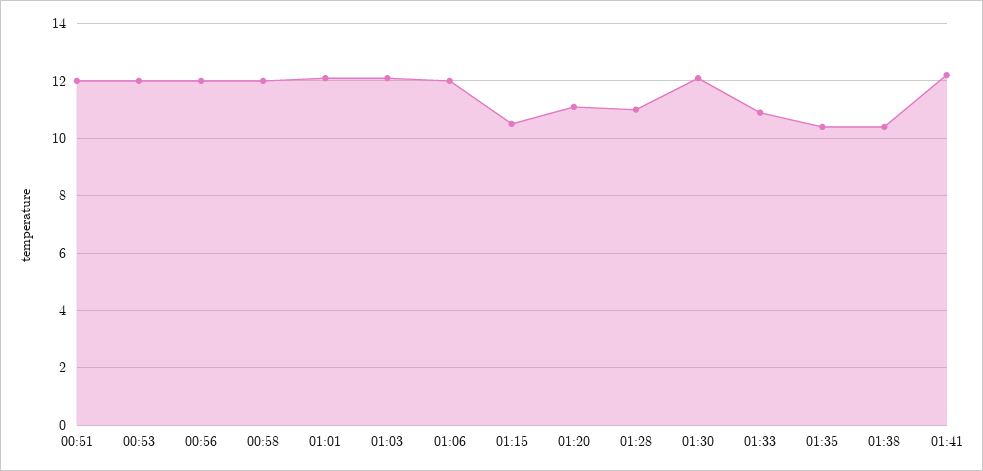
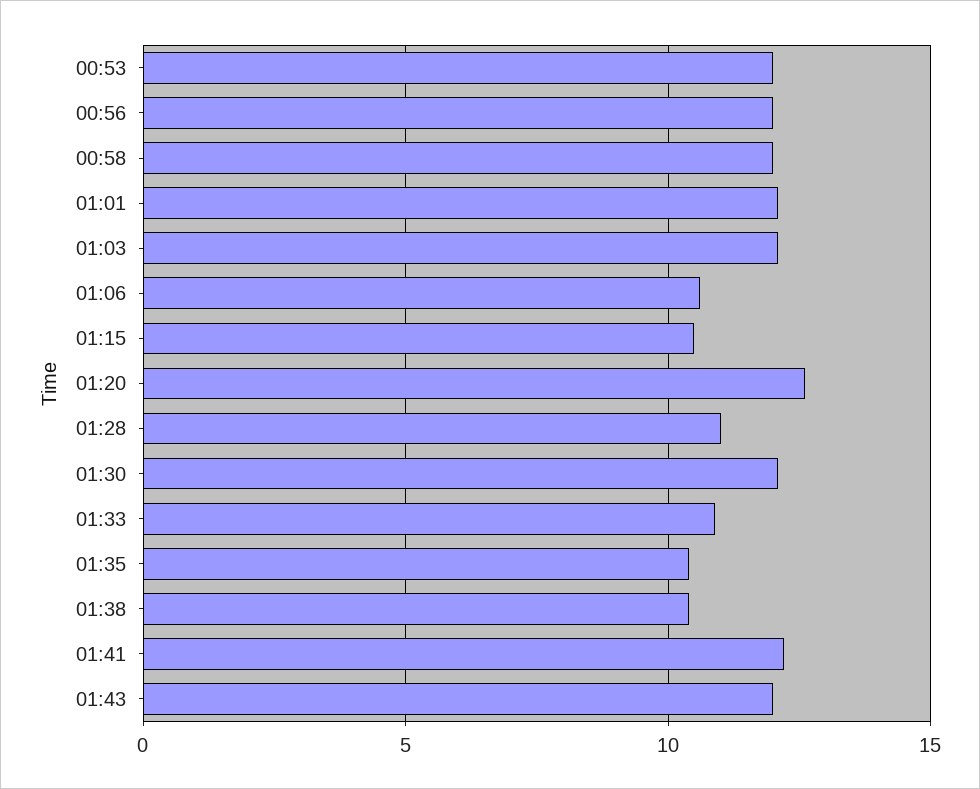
00:51: 12 -> none
01:06: 12 -> 10.5
01:20: 11 -> 12.5
01:43: none -> 12

